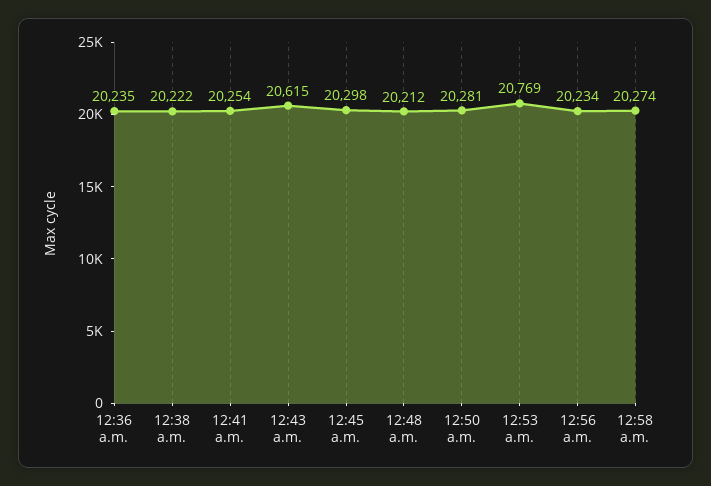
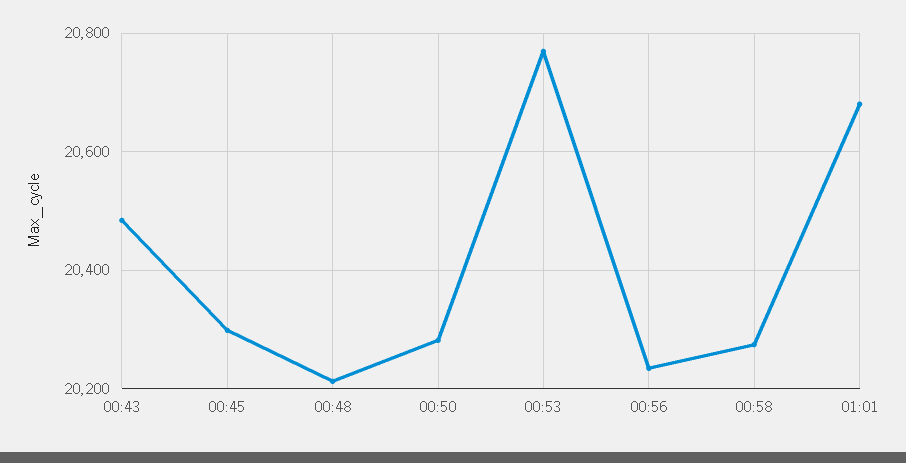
12:36 a.m.: 20235 -> none
12:38 a.m.: 20222 -> none
12:41 a.m.: 20254 -> none
12:43 a.m.: 20615 -> 20480
01:01: none -> 20680

